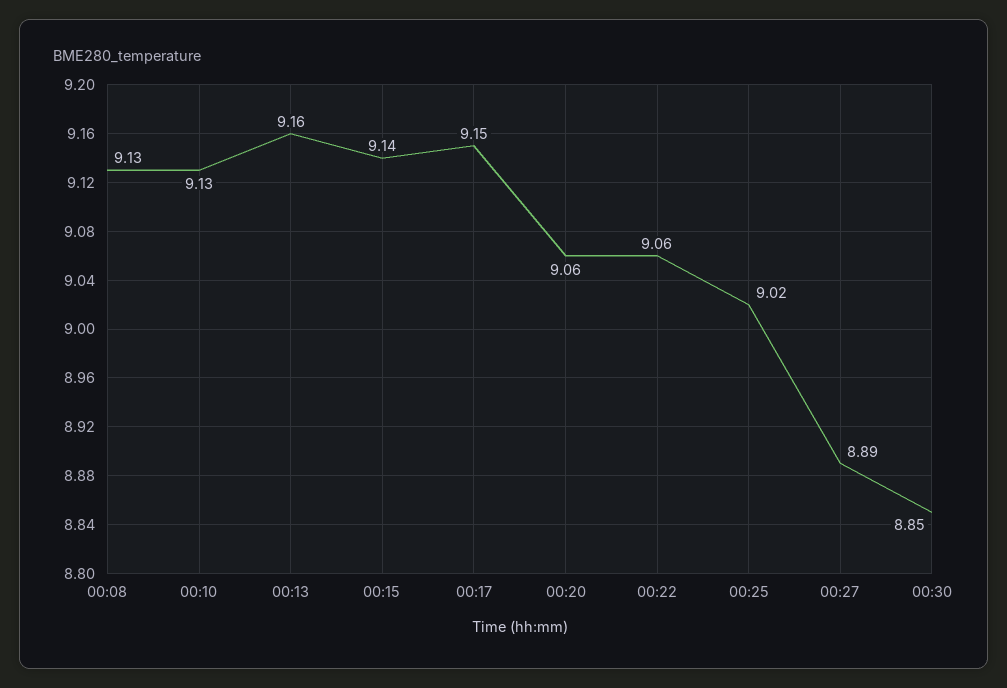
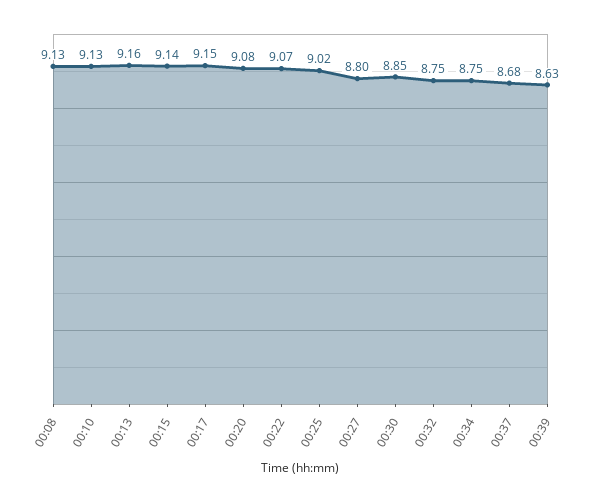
00:20: 9.06 -> 9.08
00:22: 9.06 -> 9.07
00:27: 8.89 -> 8.8
00:32: none -> 8.75
00:34: none -> 8.75
00:37: none -> 8.68
00:39: none -> 8.63

